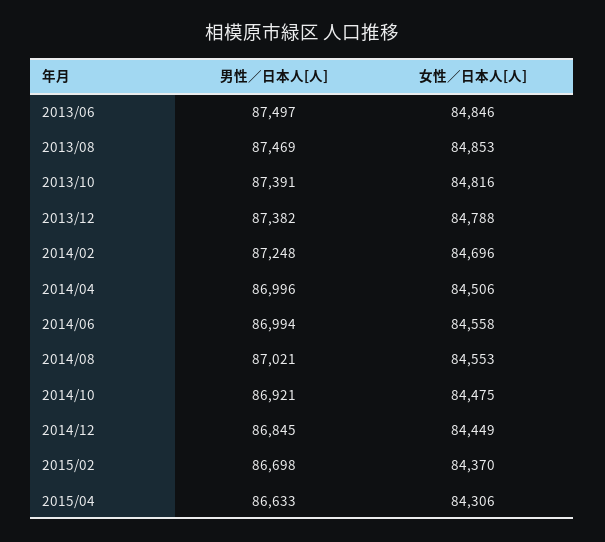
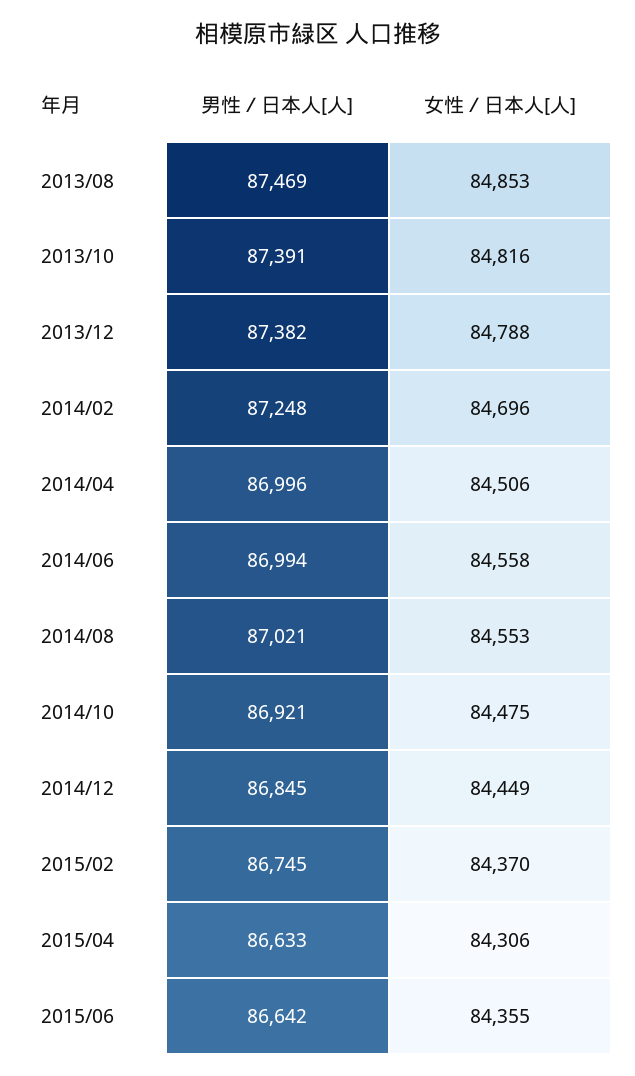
男性／日本人[人], 2013/06: 87497 -> none
女性／日本人[人], 2013/06: 84846 -> none
男性／日本人[人], 2015/02: 86698 -> 86745
男性／日本人[人], 2015/06: none -> 86642
女性／日本人[人], 2015/06: none -> 84355

